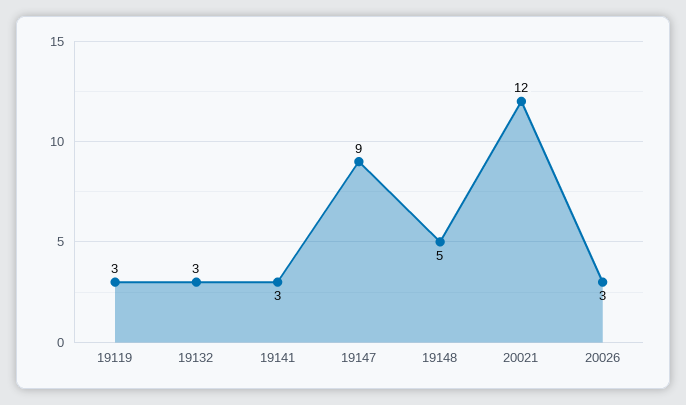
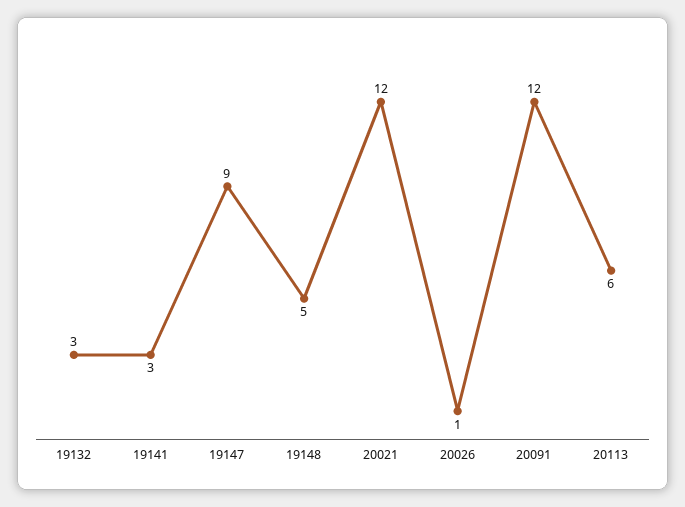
19119: 3 -> none
20026: 3 -> 1
20091: none -> 12
20113: none -> 6

